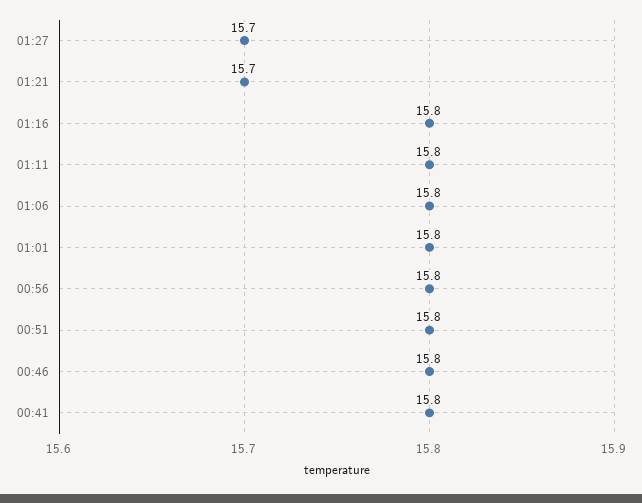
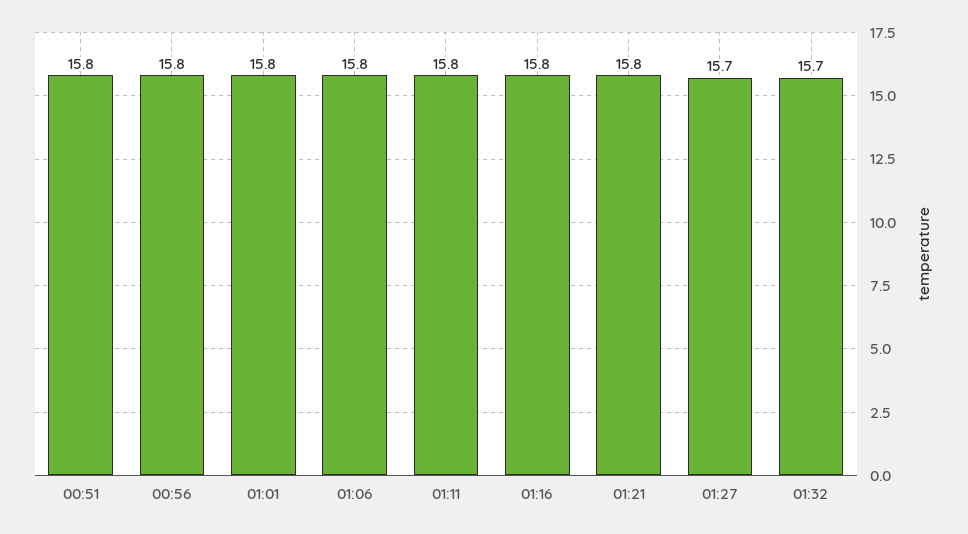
01:21: 15.7 -> 15.8
00:46: 15.8 -> none
00:41: 15.8 -> none
01:32: none -> 15.7

